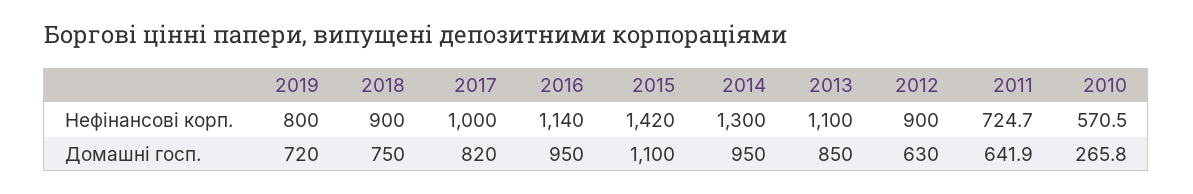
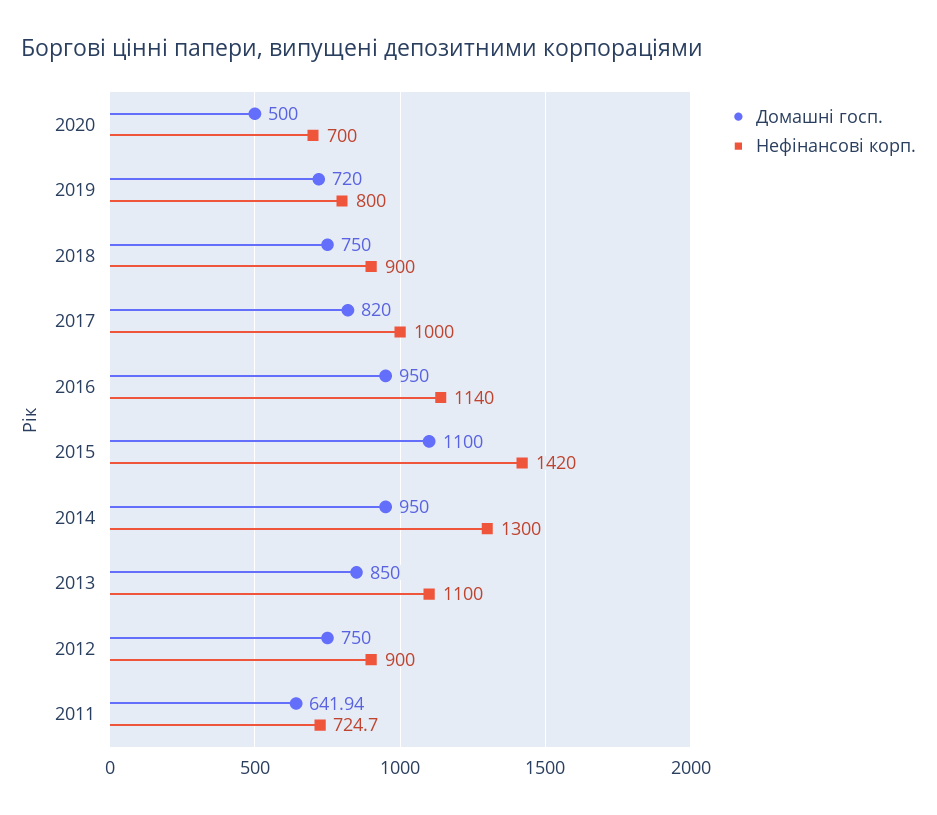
Нефінансові корп., 2010: 570.5 -> none
Домашні госп., 2012: 630 -> 750
Домашні госп., 2010: 265.8 -> none
Домашні госп., 2020: none -> 500
Нефінансові корп., 2020: none -> 700

